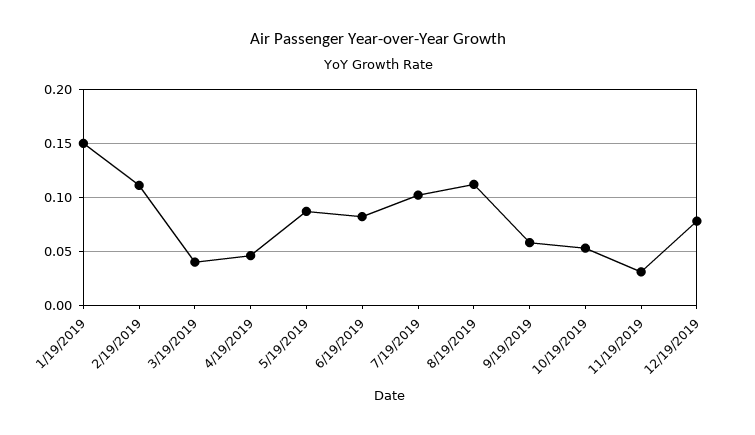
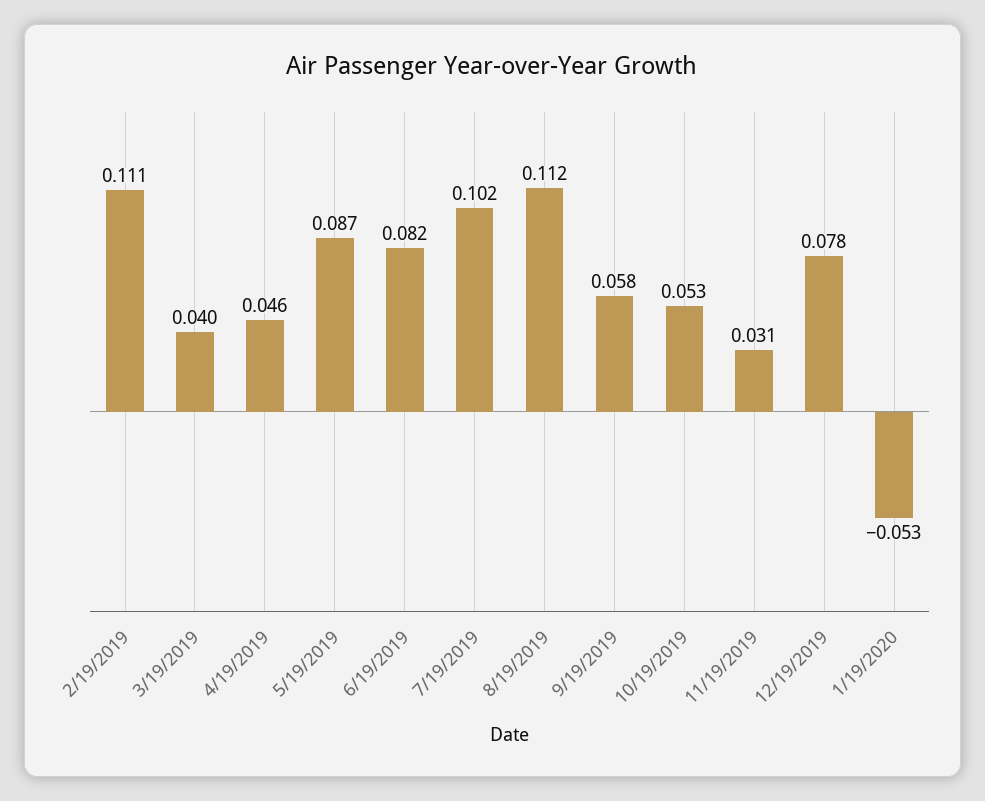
1/19/2019: 0.15 -> none
1/19/2020: none -> -0.053

